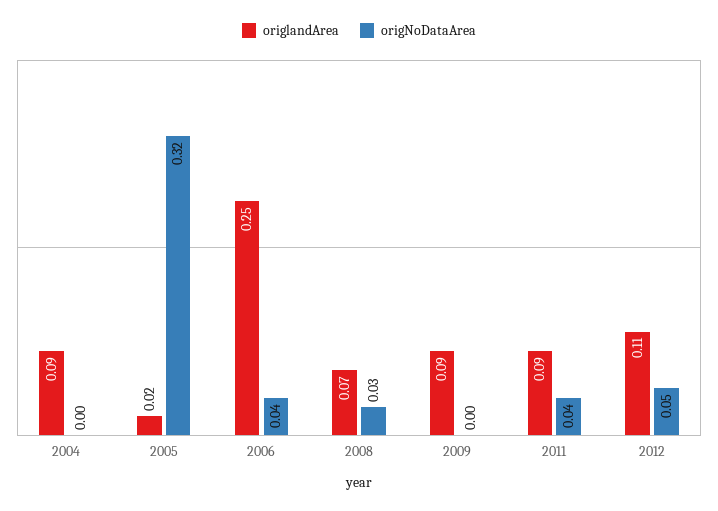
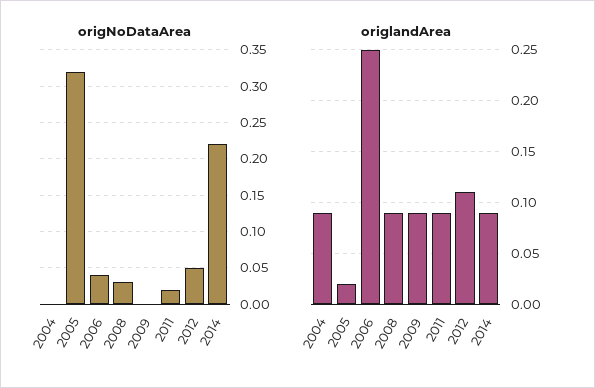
origlandArea, 2008: 0.07 -> 0.09
origNoDataArea, 2011: 0.04 -> 0.02
origNoDataArea, 2014: none -> 0.22
origlandArea, 2014: none -> 0.09

